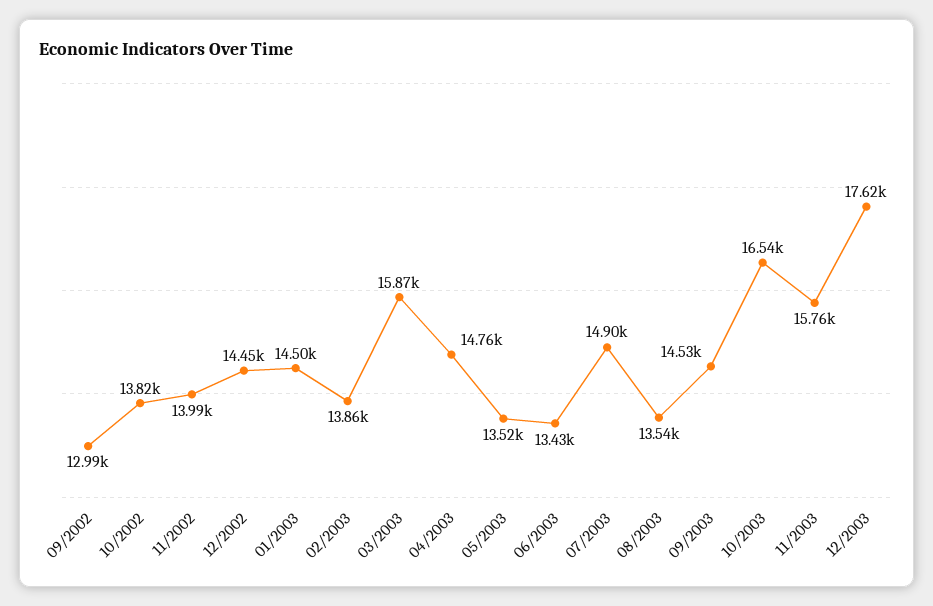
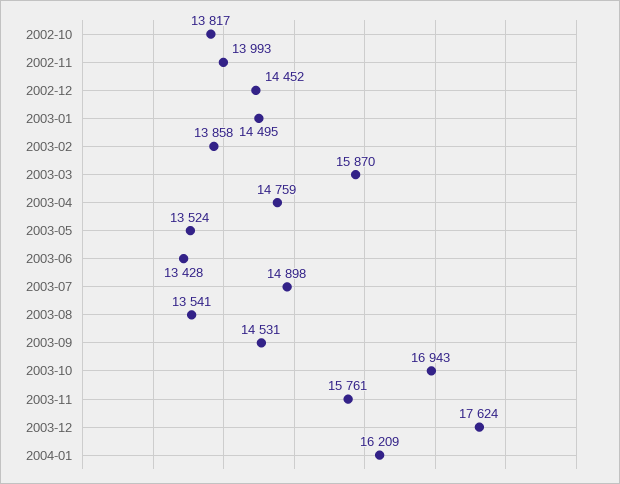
09/2002: 12990 -> none
10/2003: 16540 -> 16943
2004-01: none -> 16209

